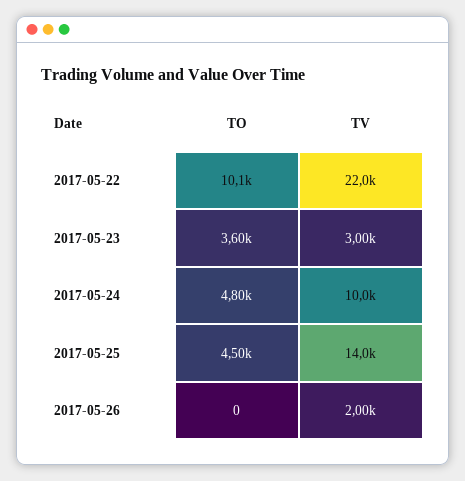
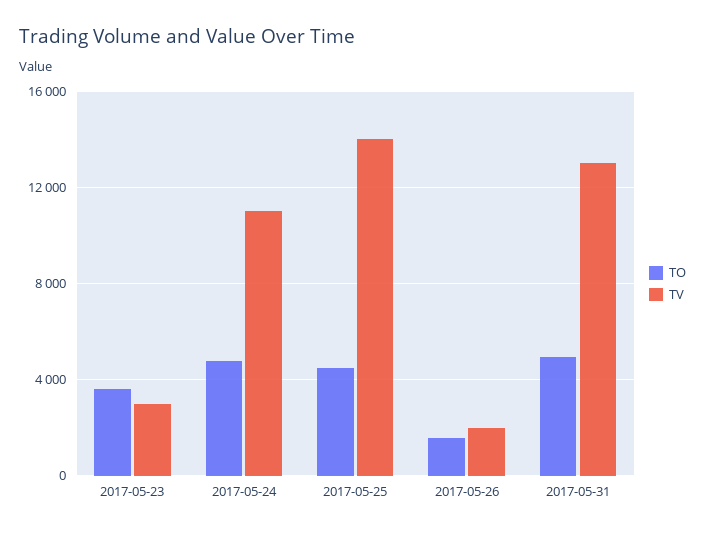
TO, 2017-05-22: 10100 -> none
TV, 2017-05-22: 22000 -> none
TV, 2017-05-24: 10000 -> 11000
TO, 2017-05-26: 0 -> 1500
TO, 2017-05-31: none -> 5000
TV, 2017-05-31: none -> 13000

